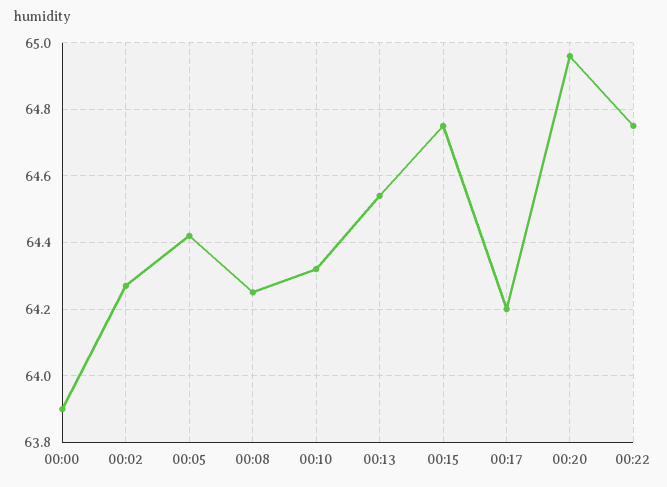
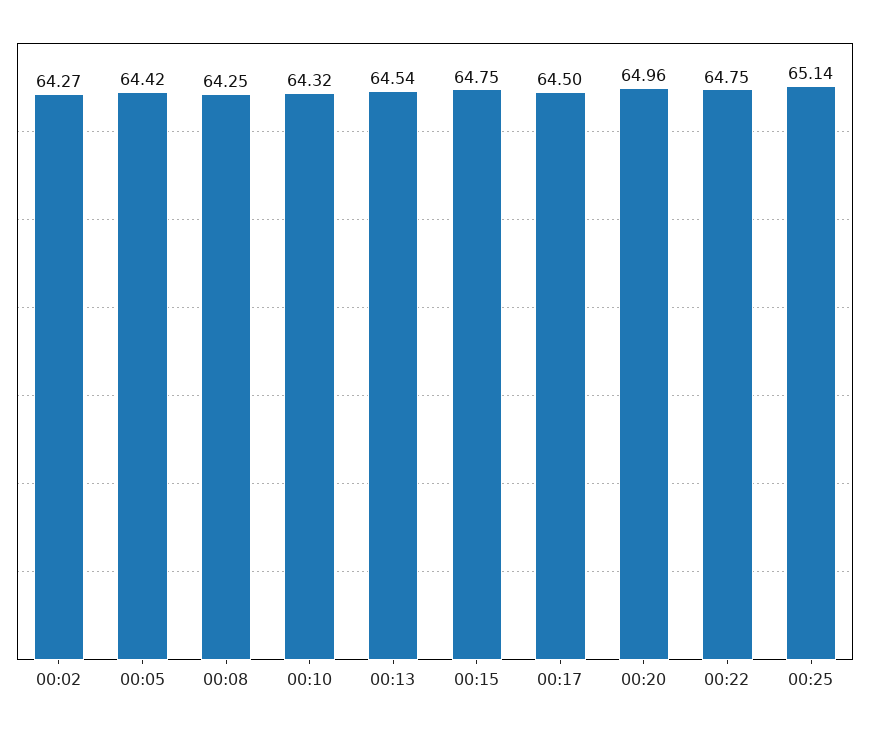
00:00: 63.9 -> none
00:17: 64.2 -> 64.5
00:25: none -> 65.14

